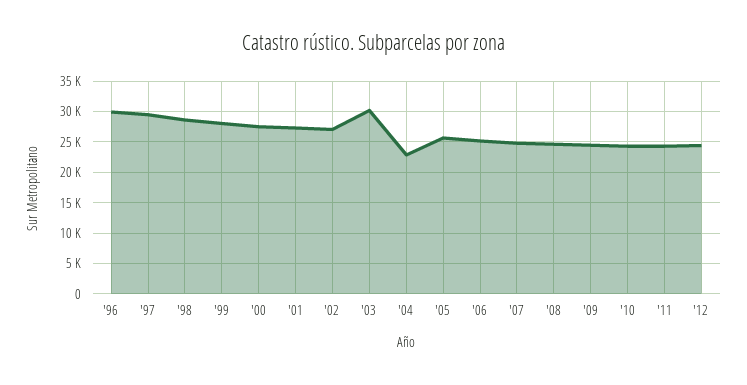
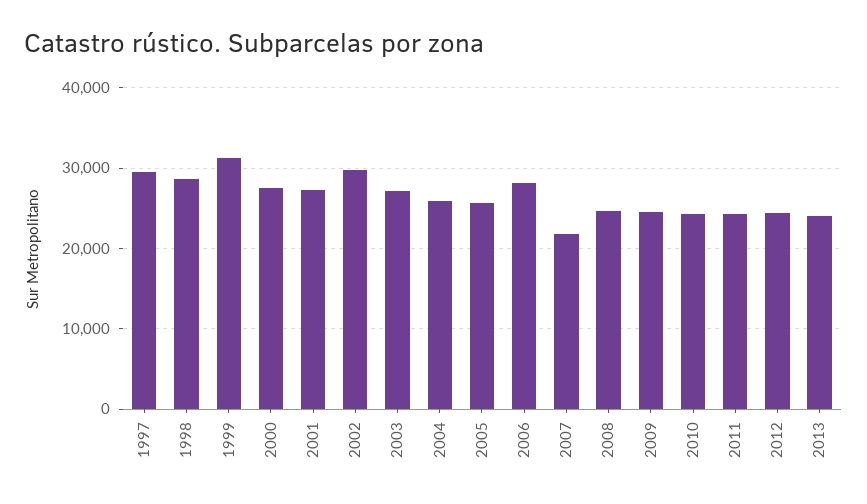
'96: 30000 -> none
'99: 28000 -> 31000
'02: 27000 -> 30000
'03: 30000 -> 27000
'04: 23000 -> 26000
'06: 25000 -> 28000
'07: 25000 -> 22000
2013: none -> 24000

